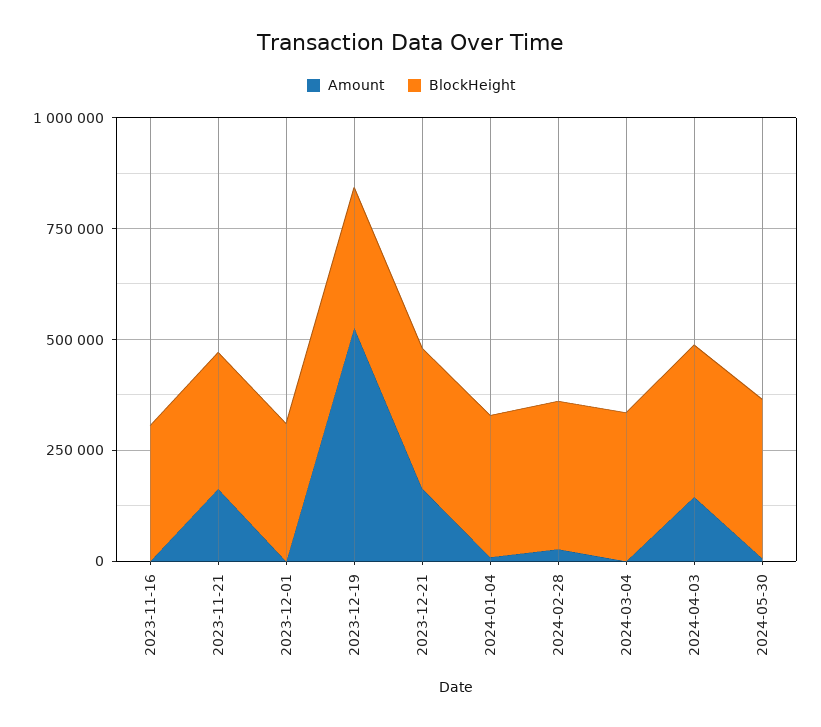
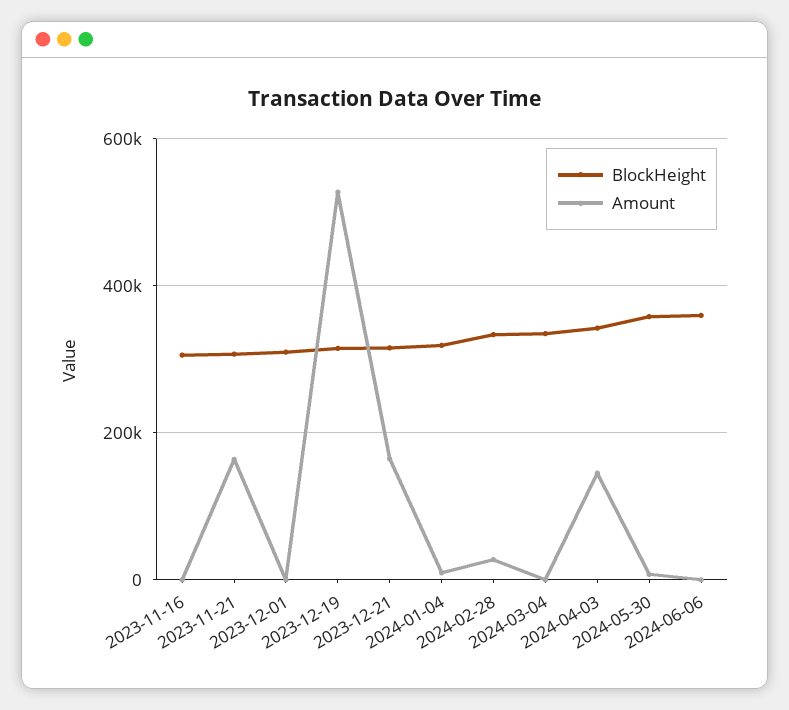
BlockHeight, 2024-06-06: none -> 360000
Amount, 2024-06-06: none -> 0

